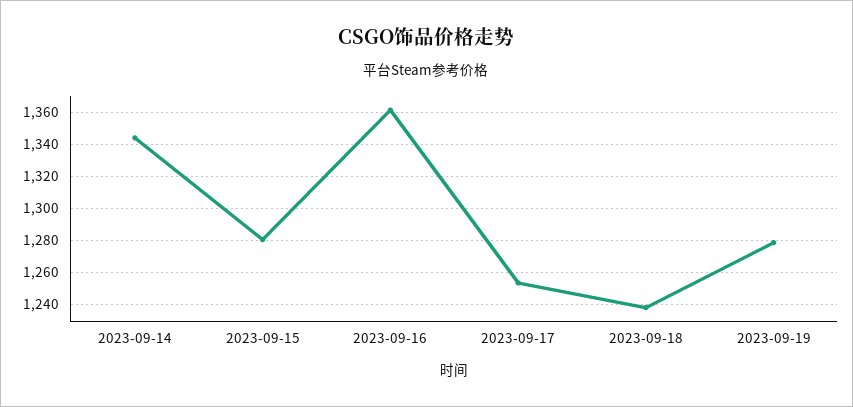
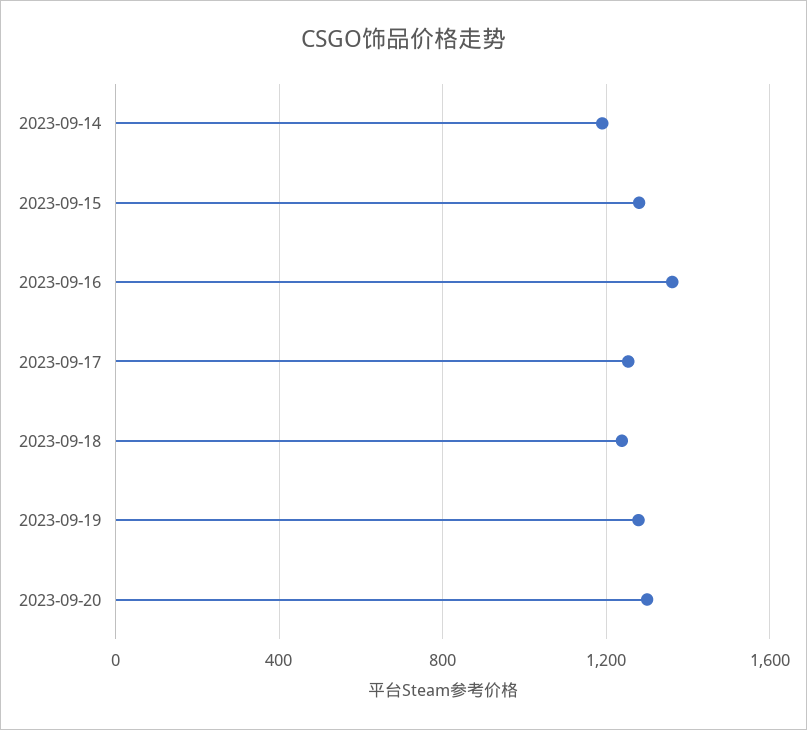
2023-09-14: 1345 -> 1200
2023-09-20: none -> 1300

